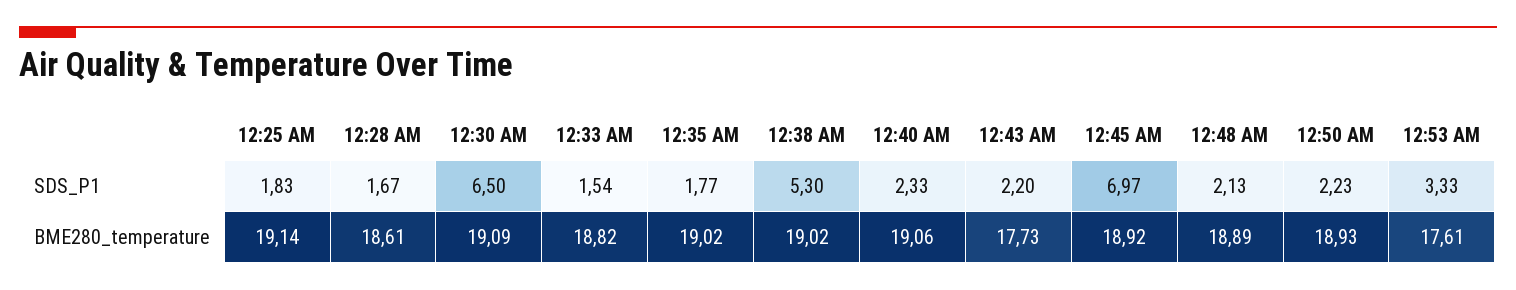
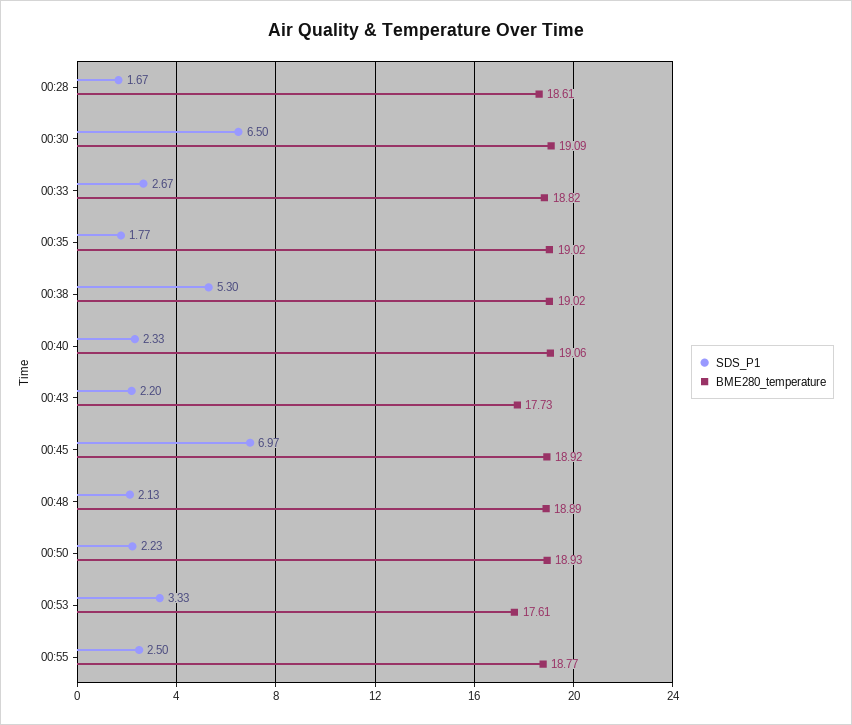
SDS_P1, 12:25 AM: 1.83 -> none
SDS_P1, 12:33 AM: 1.54 -> 2.67
BME280_temperature, 12:25 AM: 19.14 -> none
SDS_P1, 00:55: none -> 2.5
BME280_temperature, 00:55: none -> 18.77

